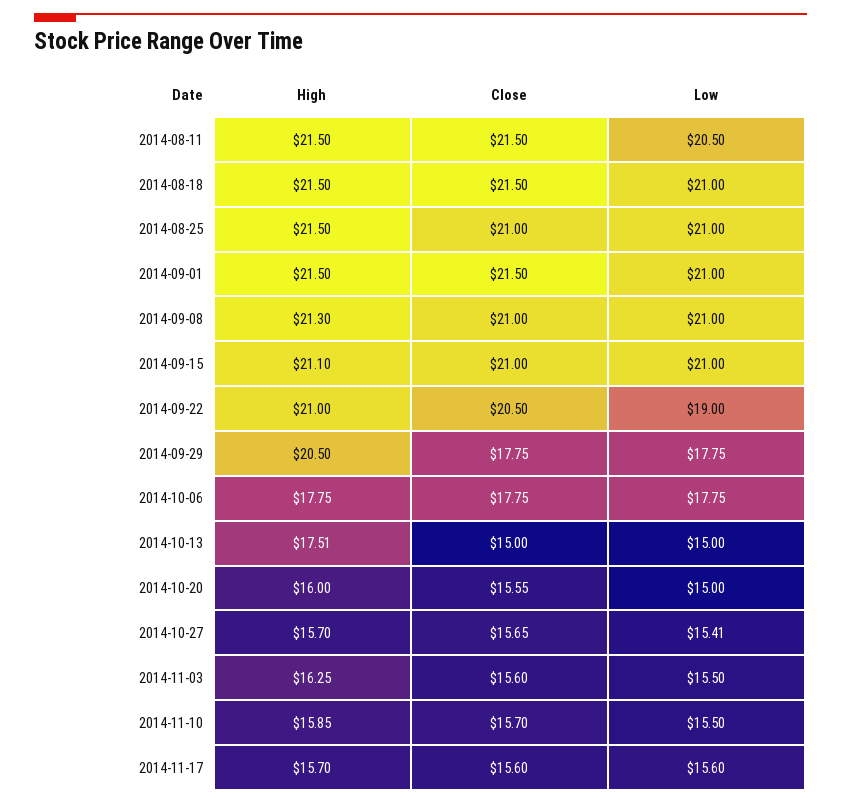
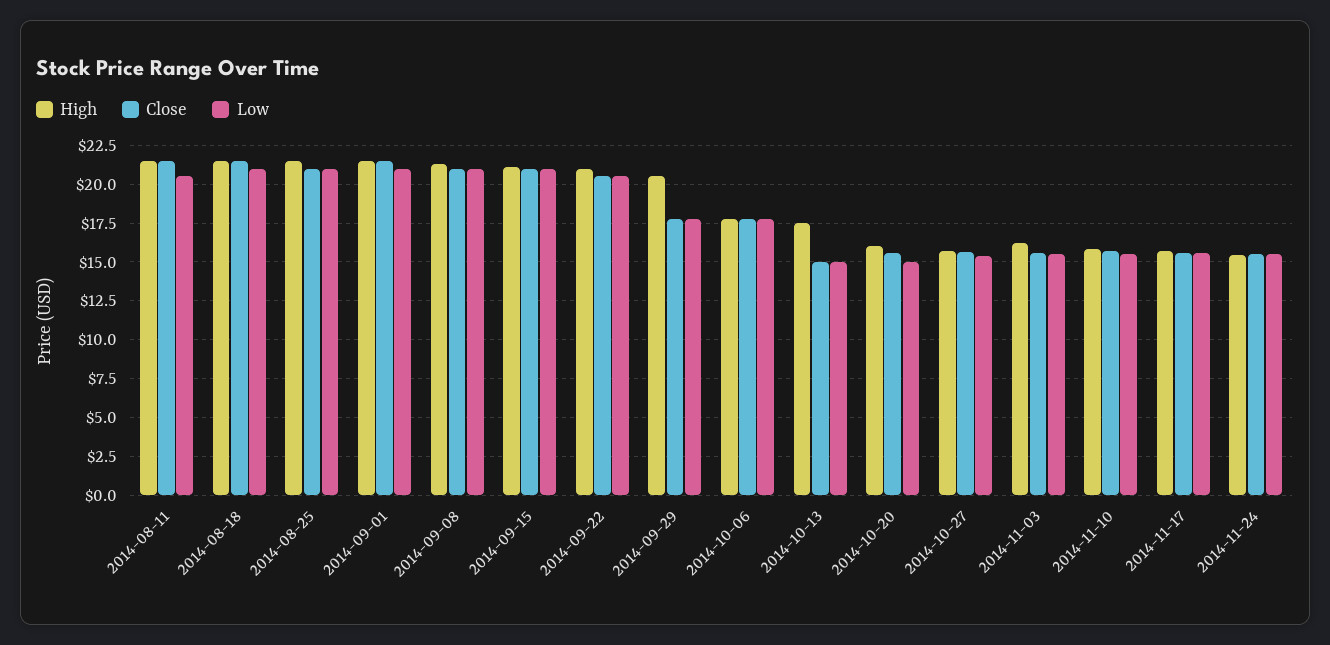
Low, 2014-09-22: 19 -> 20.5
High, 2014-11-24: none -> 15.5
Close, 2014-11-24: none -> 15.5
Low, 2014-11-24: none -> 15.5

